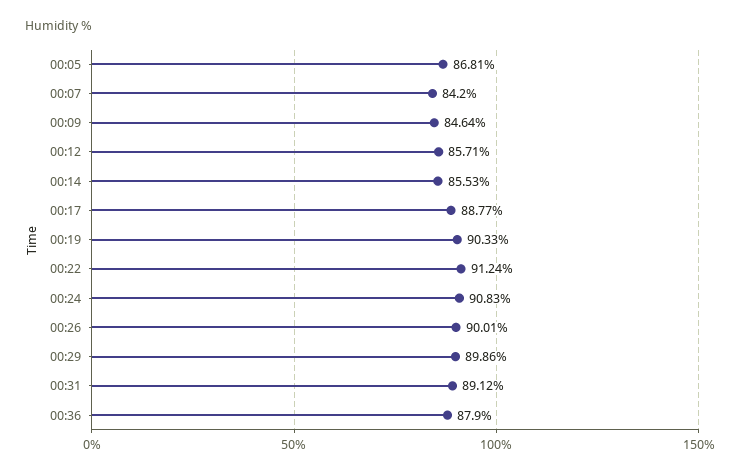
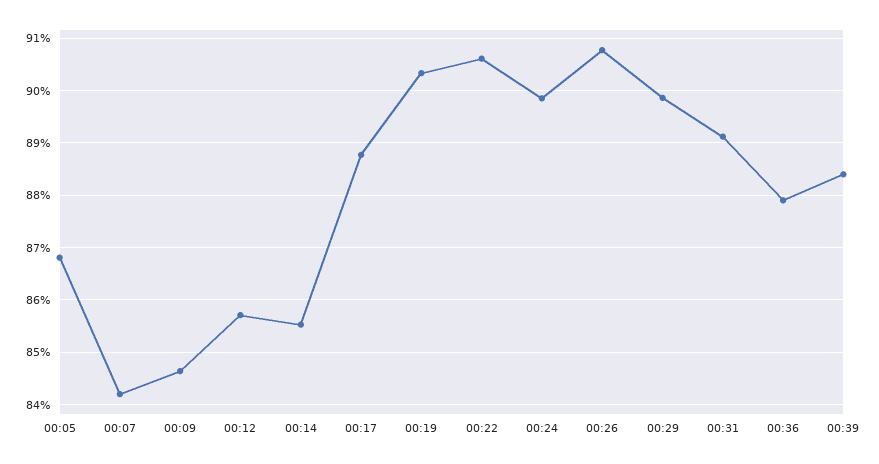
00:22: 91.24 -> 90.6
00:24: 90.83 -> 89.8
00:26: 90.01 -> 90.8
00:39: none -> 88.4

